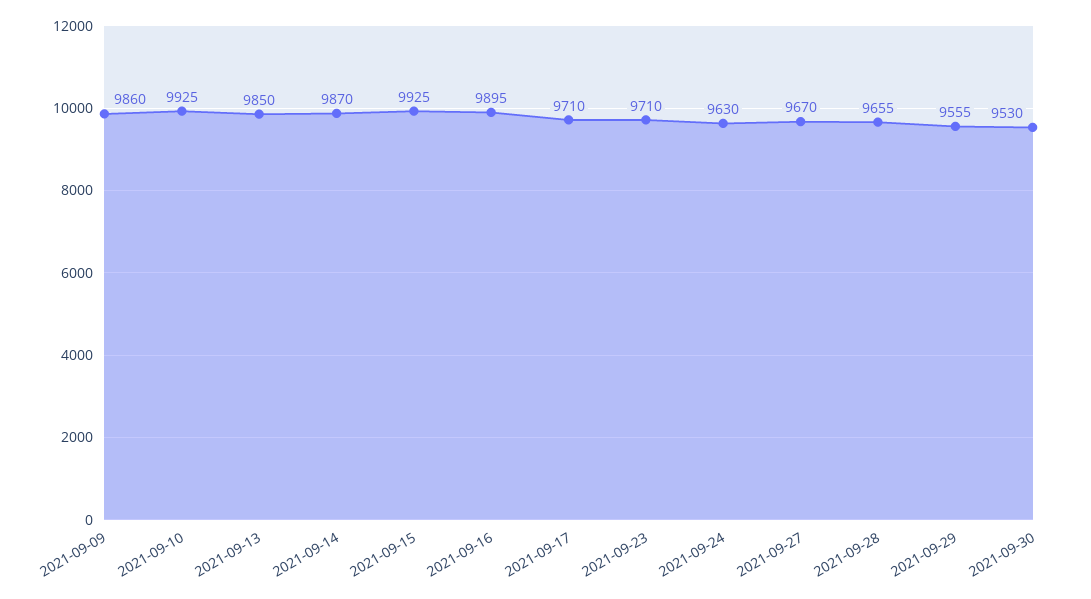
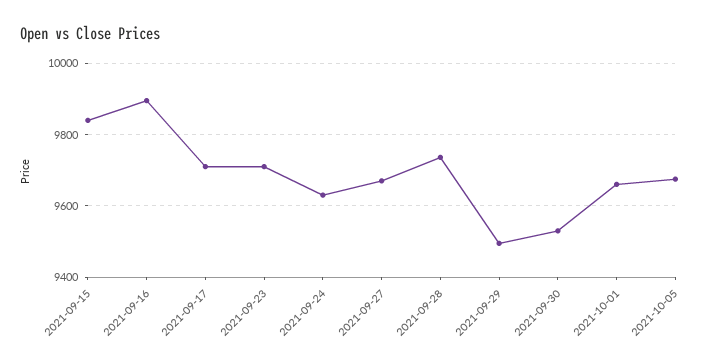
2021-09-09: 9860 -> none
2021-09-10: 9925 -> none
2021-09-13: 9850 -> none
2021-09-14: 9870 -> none
2021-09-15: 9925 -> 9840
2021-09-28: 9655 -> 9740
2021-09-29: 9555 -> 9500
2021-10-01: none -> 9660
2021-10-05: none -> 9680

